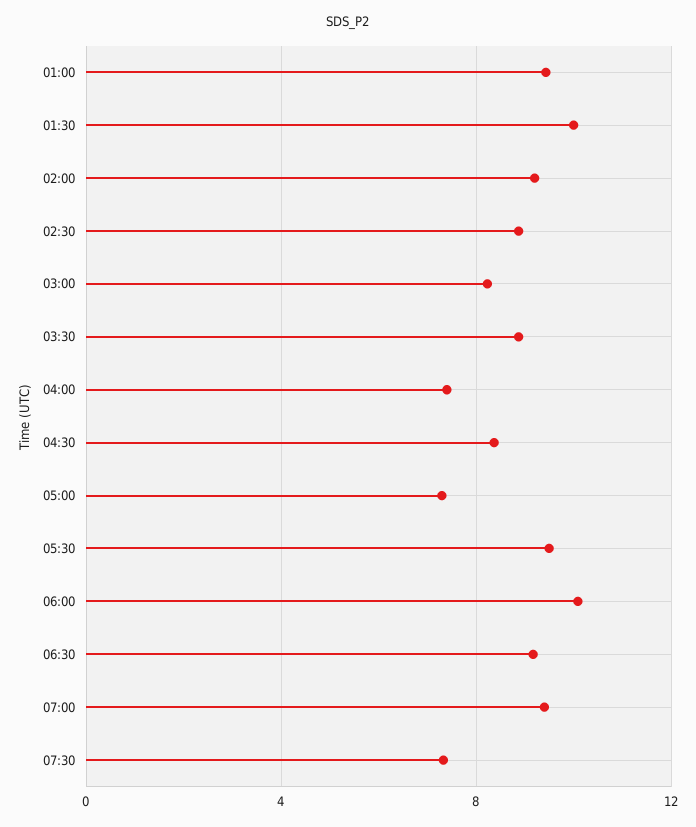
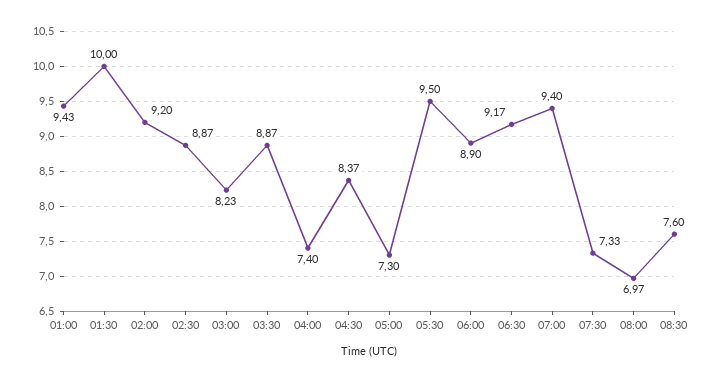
06:00: 10 -> 8.9
08:00: none -> 6.97
08:30: none -> 7.6

